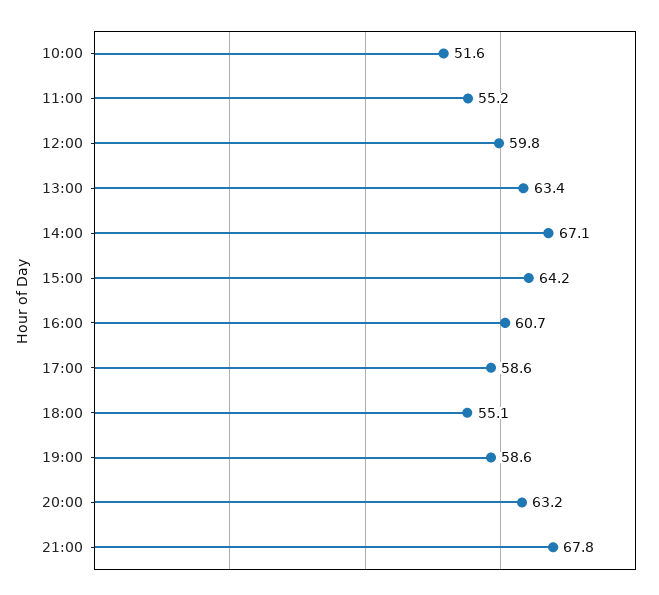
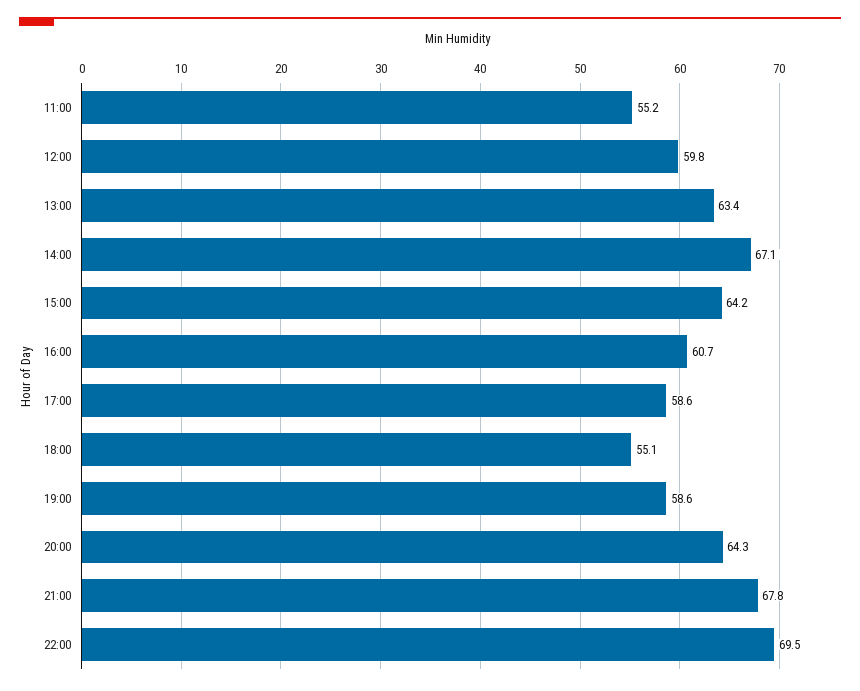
10:00: 51.6 -> none
20:00: 63.2 -> 64.3
22:00: none -> 69.5

